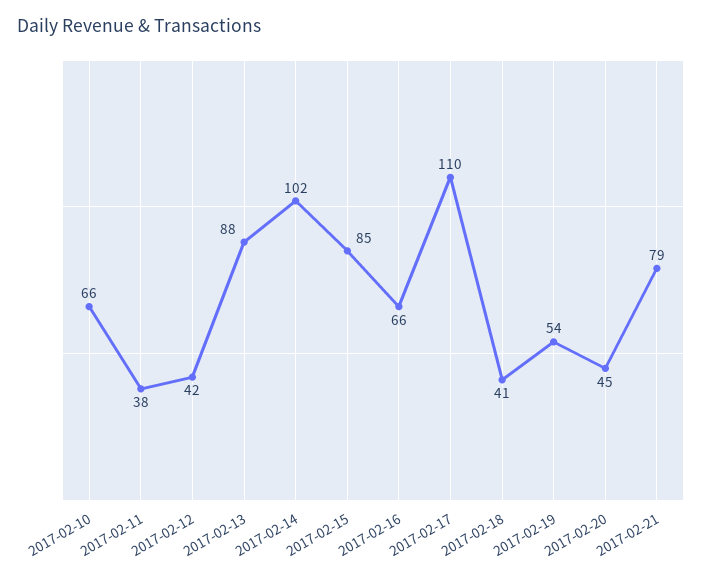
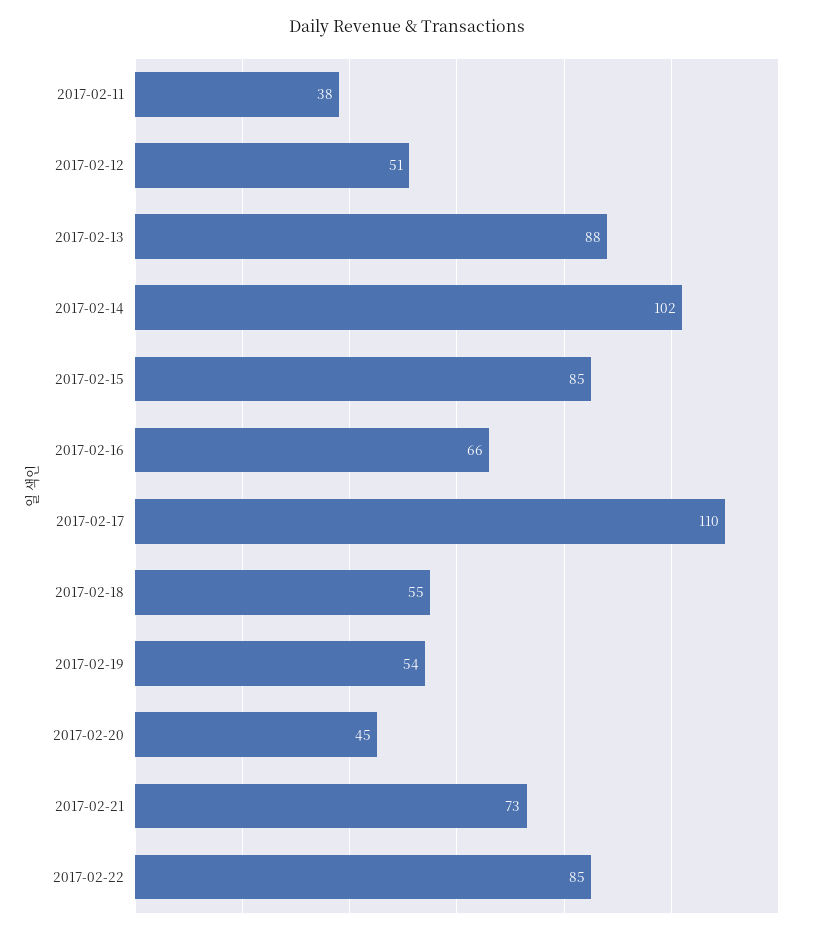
2017-02-10: 66 -> none
2017-02-12: 42 -> 51
2017-02-18: 41 -> 55
2017-02-21: 79 -> 73
2017-02-22: none -> 85

